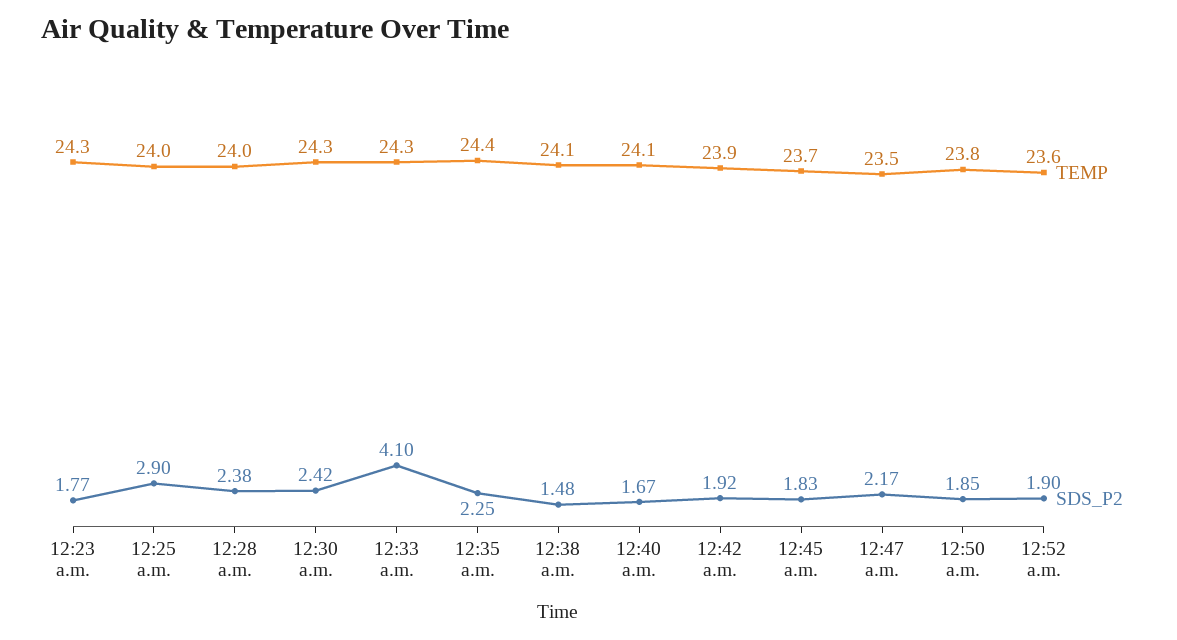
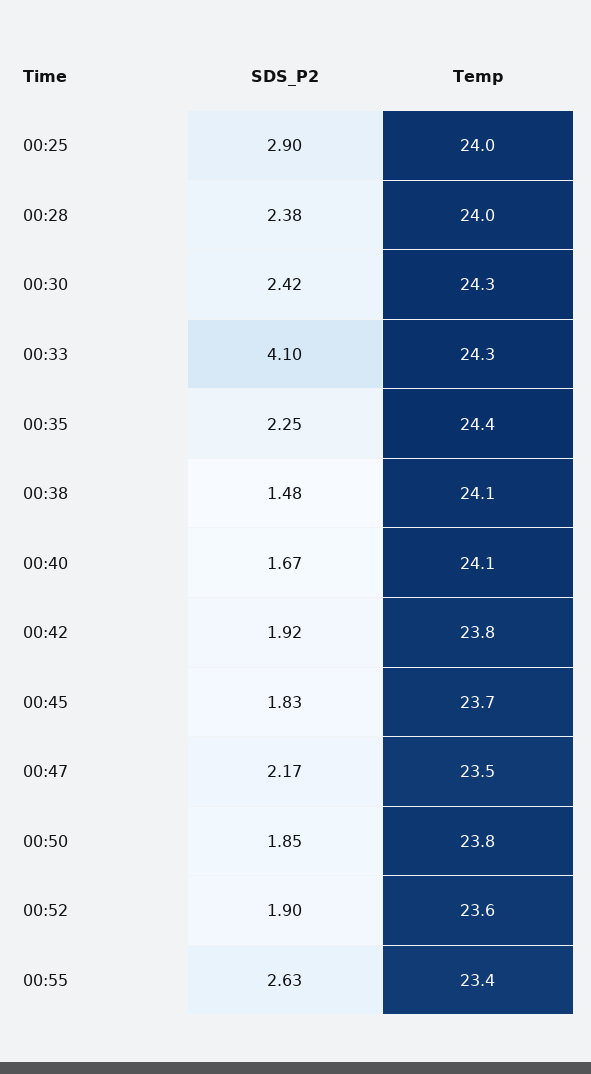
TEMP, 12:23 a.m.: 24.3 -> none
SDS_P2, 12:23 a.m.: 1.77 -> none
TEMP, 12:42 a.m.: 23.9 -> 23.8
SDS_P2, 00:55: none -> 2.63
TEMP, 00:55: none -> 23.4

